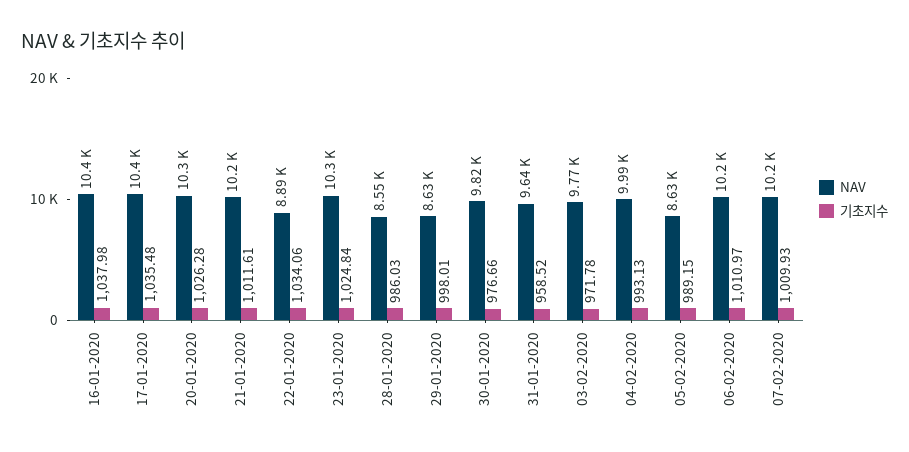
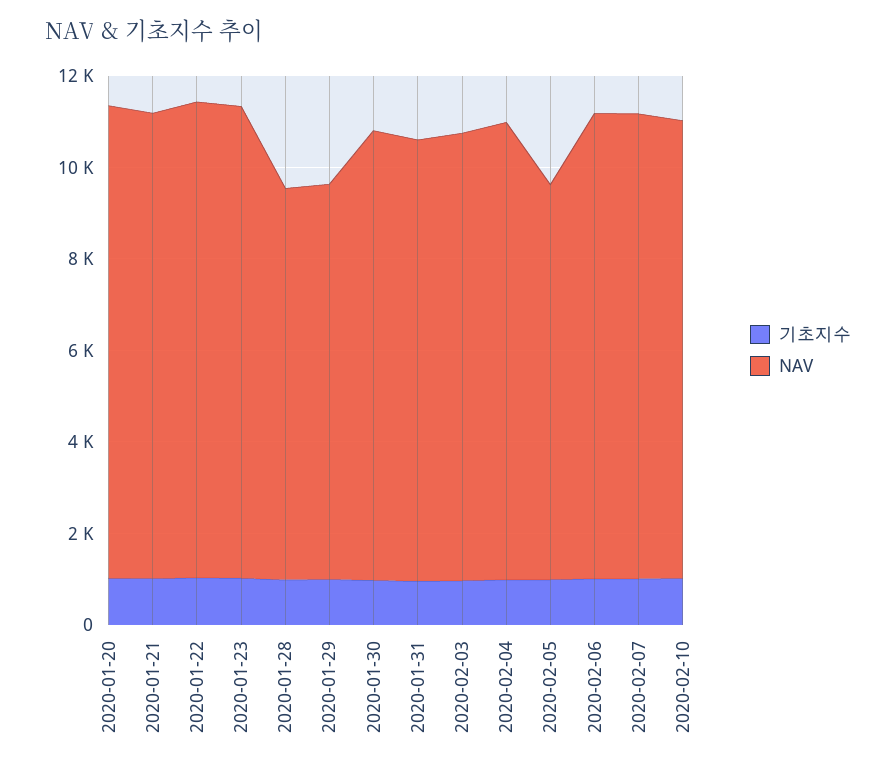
NAV, 16-01-2020: 10400 -> none
기초지수, 16-01-2020: 1037.98 -> none
NAV, 17-01-2020: 10400 -> none
기초지수, 17-01-2020: 1035.48 -> none
NAV, 22-01-2020: 8890 -> 10500
기초지수, 2020-02-10: none -> 1000
NAV, 2020-02-10: none -> 10000

